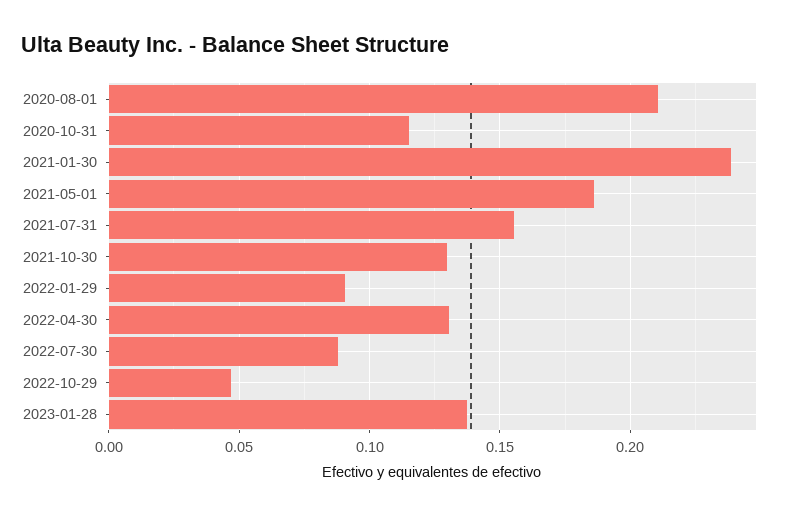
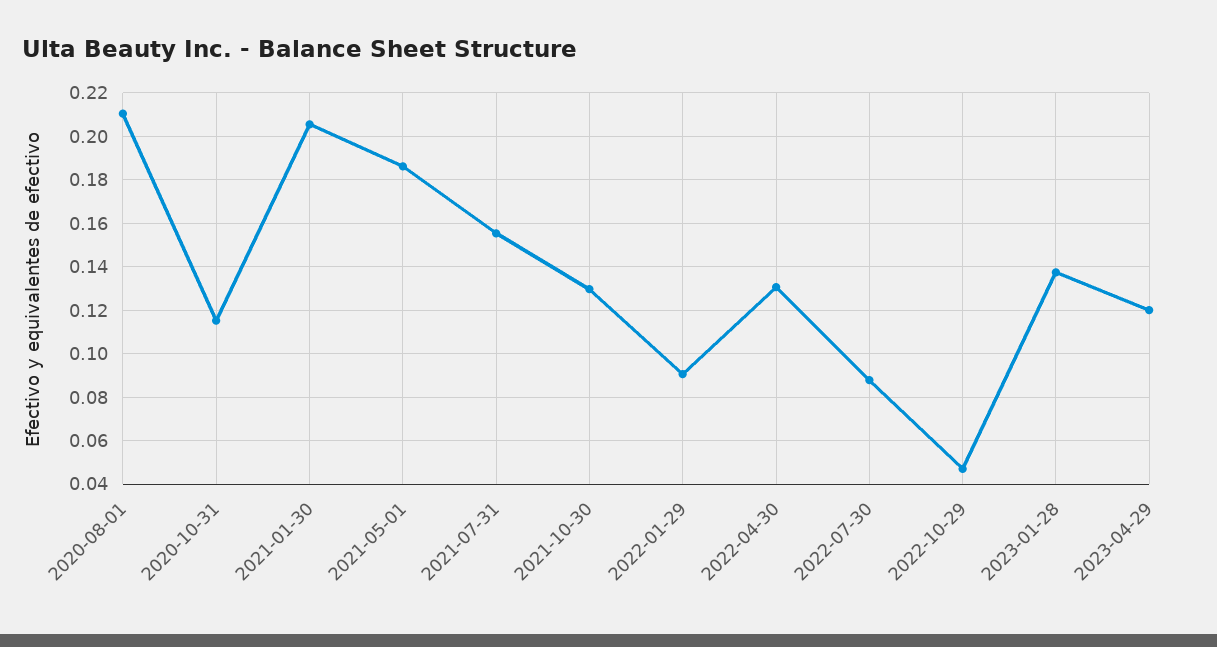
2021-01-30: 0.24 -> 0.205
2023-04-29: none -> 0.12

